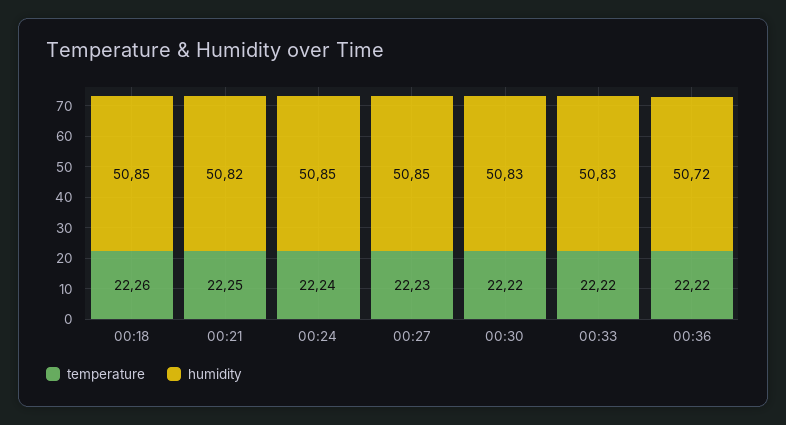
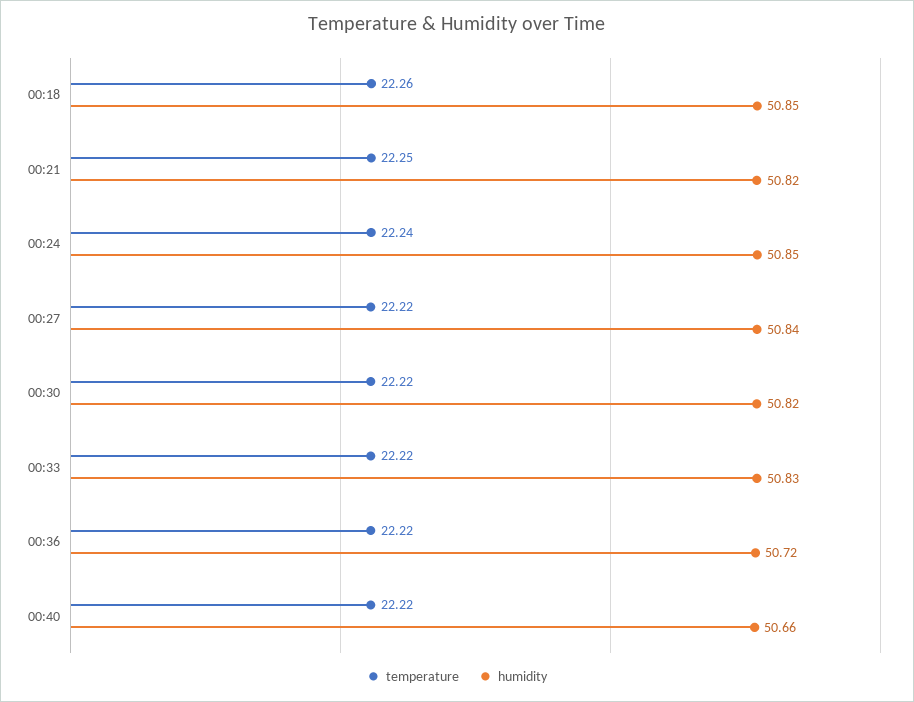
temperature, 00:27: 22.23 -> 22.22
humidity, 00:27: 50.85 -> 50.84
humidity, 00:30: 50.83 -> 50.82
temperature, 00:40: none -> 22.22
humidity, 00:40: none -> 50.66

